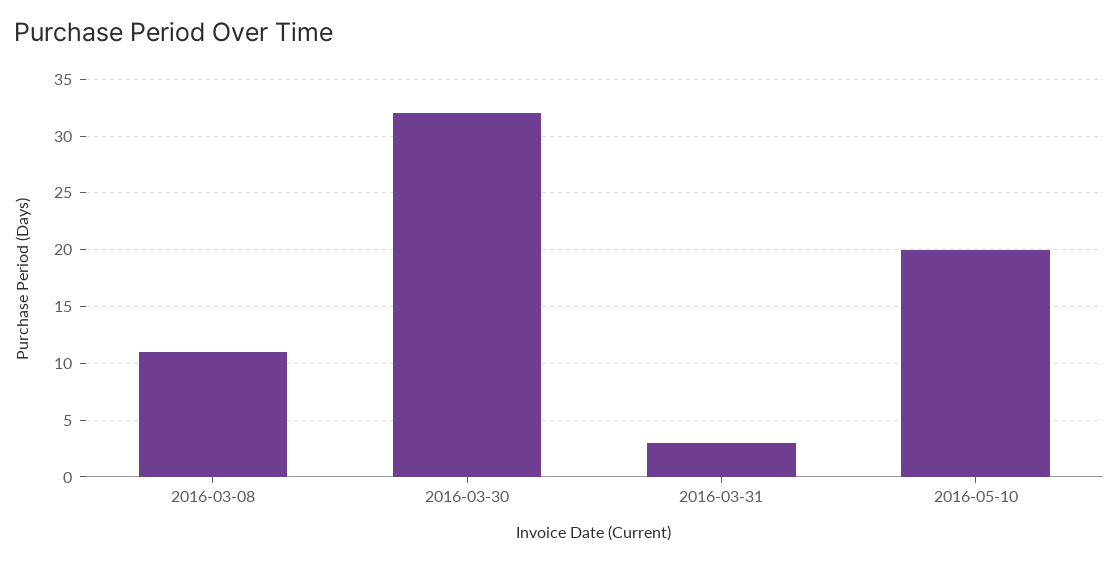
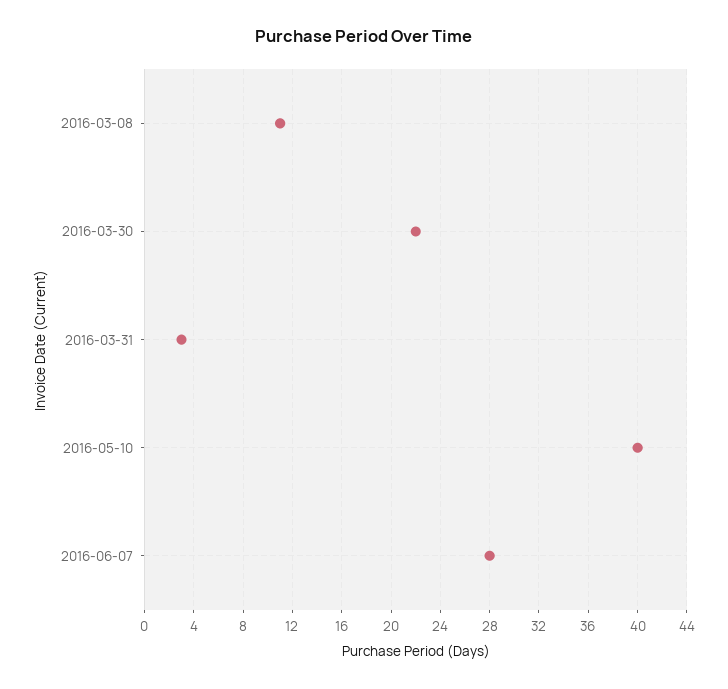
2016-03-30: 32 -> 22
2016-05-10: 20 -> 40
2016-06-07: none -> 28

